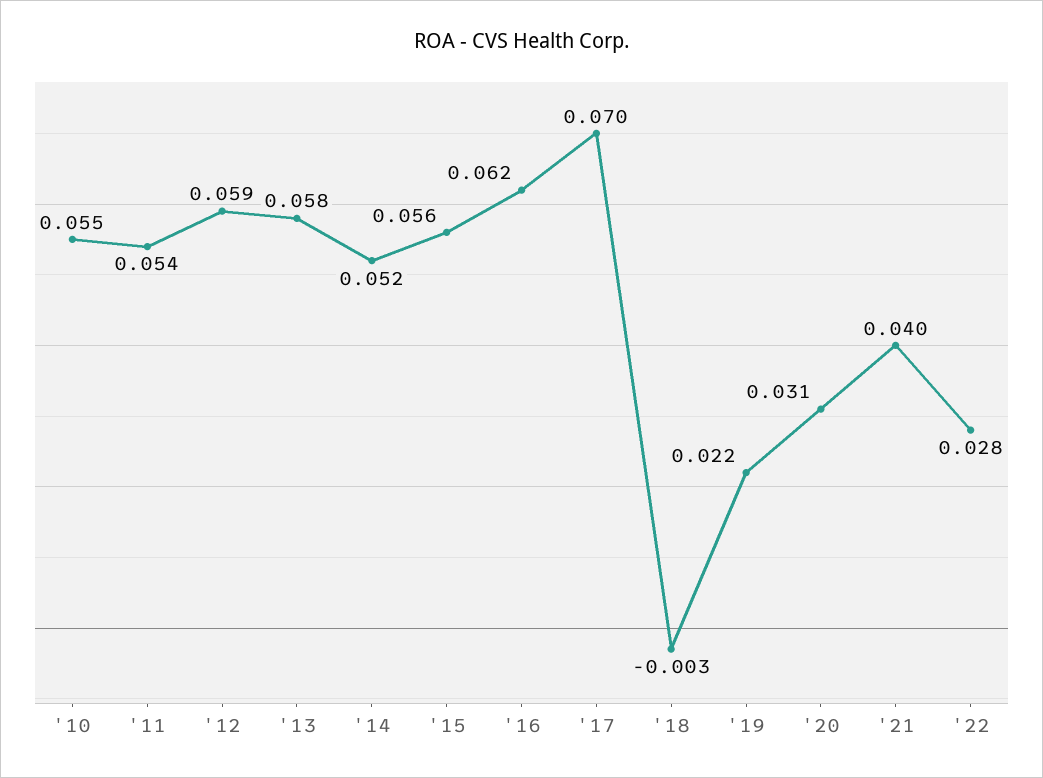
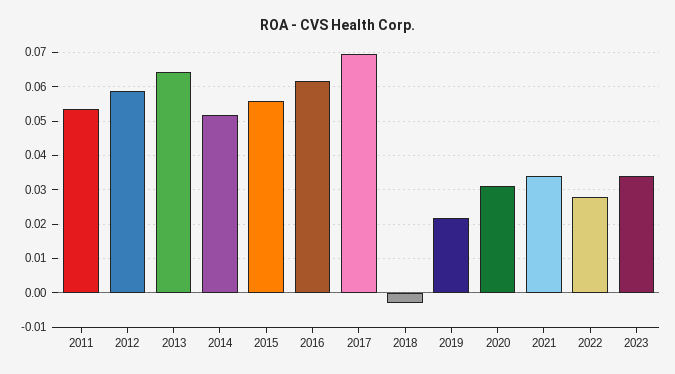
'10: 0.055 -> none
'13: 0.058 -> 0.064
'21: 0.04 -> 0.034
2023: none -> 0.034

